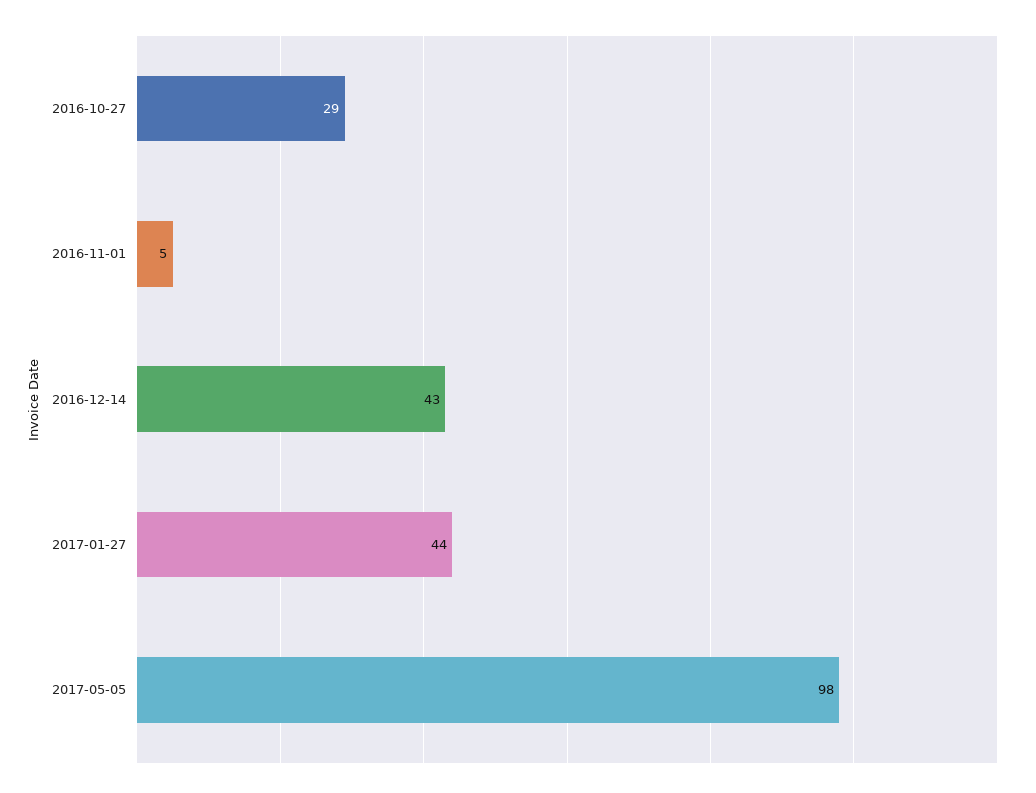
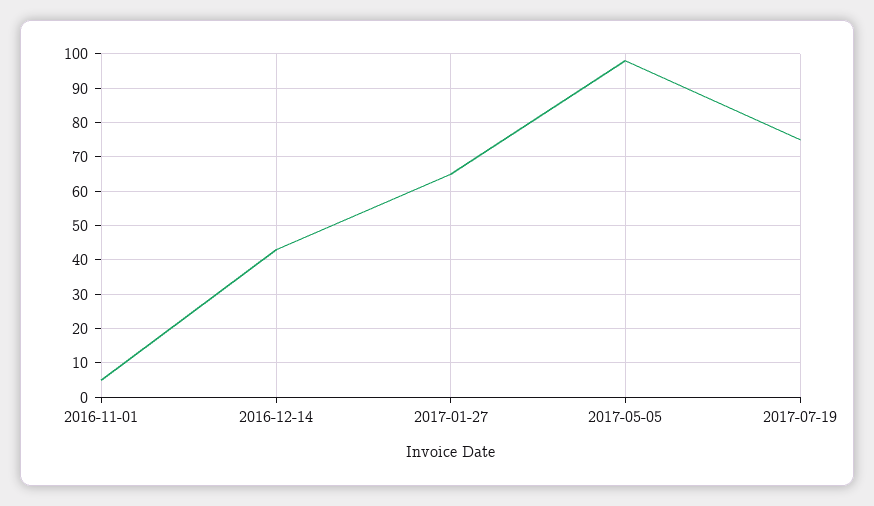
2016-10-27: 29 -> none
2017-01-27: 44 -> 65
2017-07-19: none -> 75

